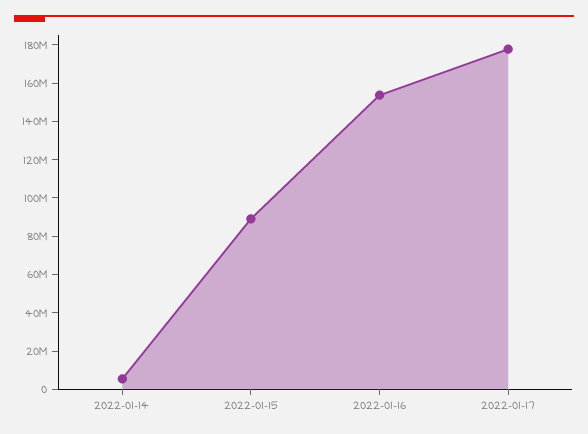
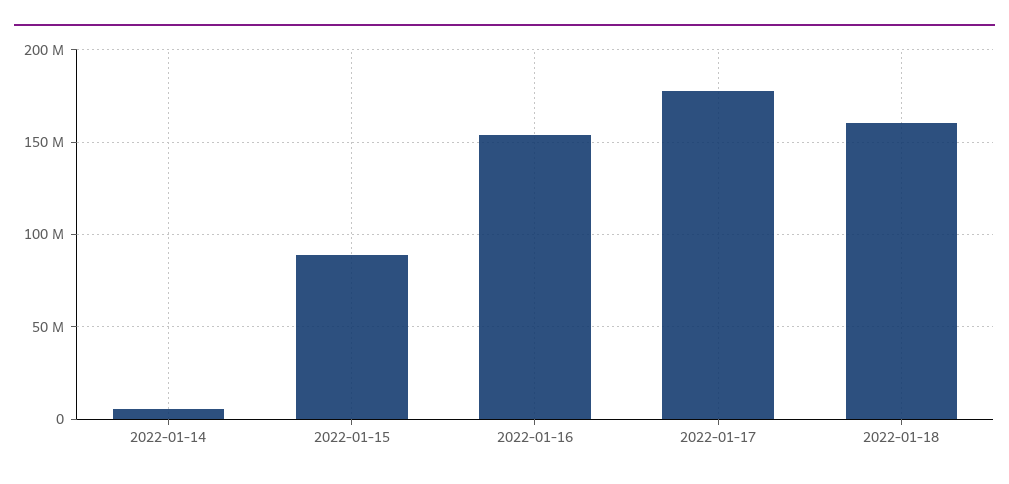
2022-01-18: none -> 160000000

